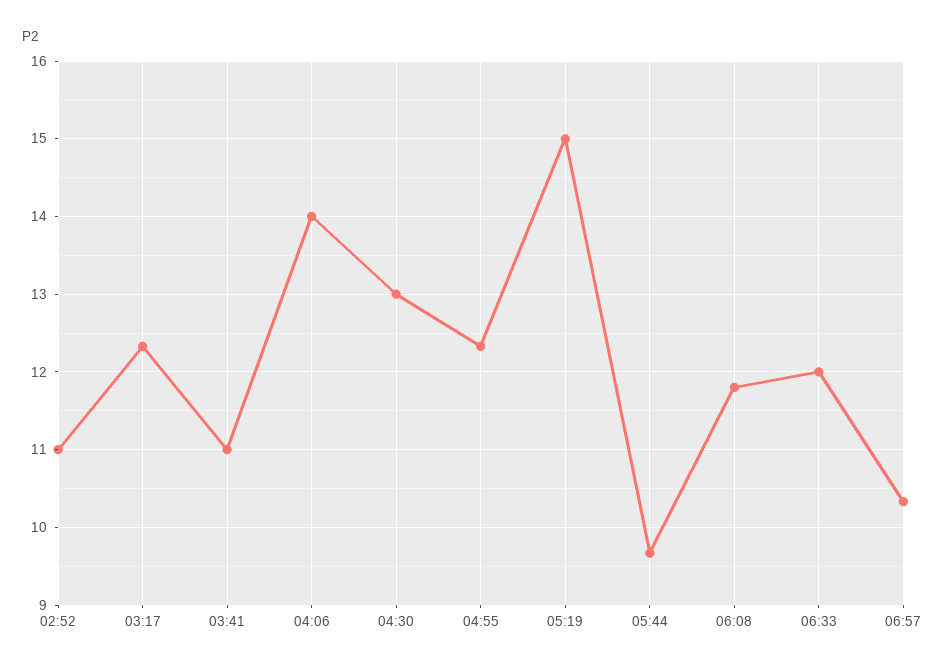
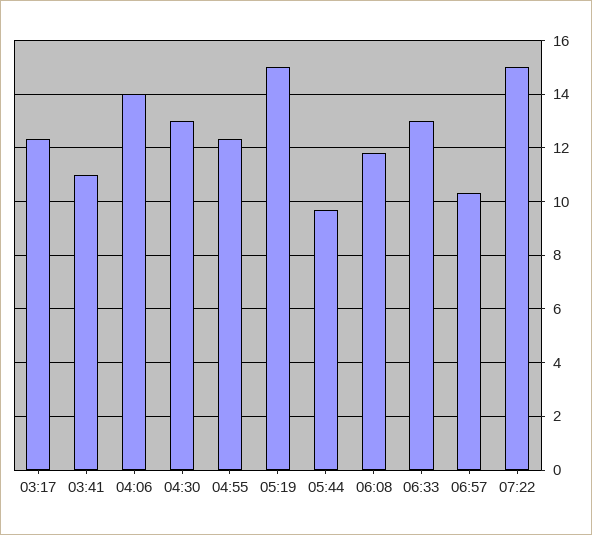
02:52: 11 -> none
06:33: 12 -> 13
07:22: none -> 15

